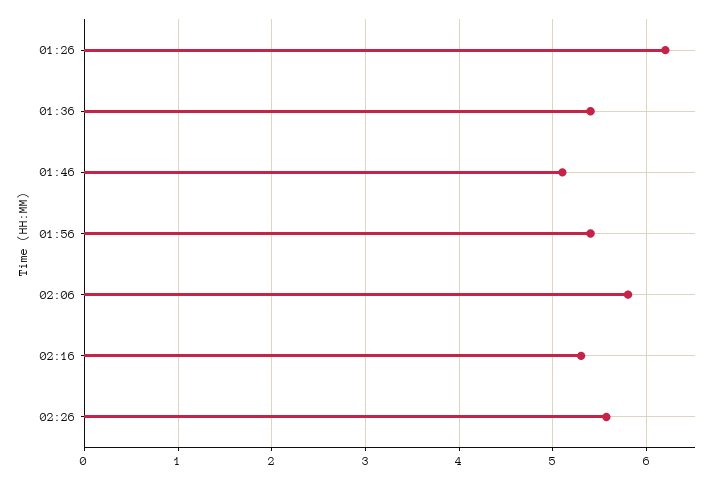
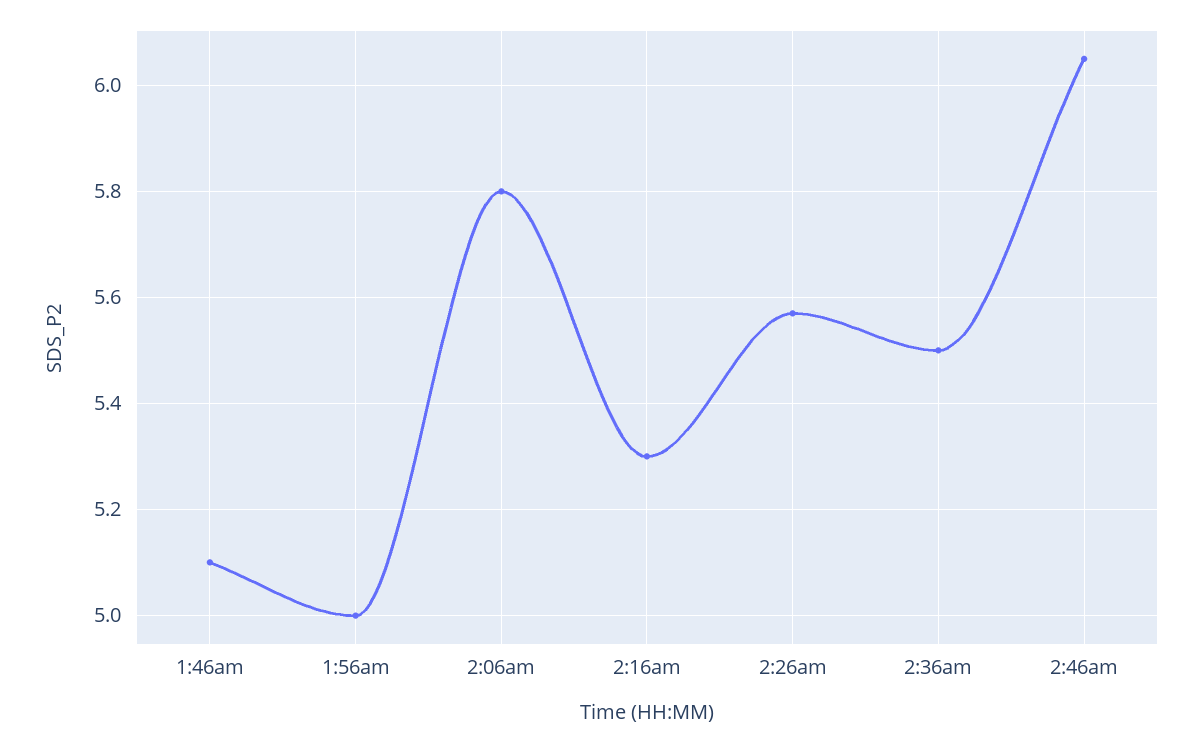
01:26: 6.2 -> none
01:36: 5.4 -> none
01:56: 5.4 -> 5
2:36am: none -> 5.5
2:46am: none -> 6.05

